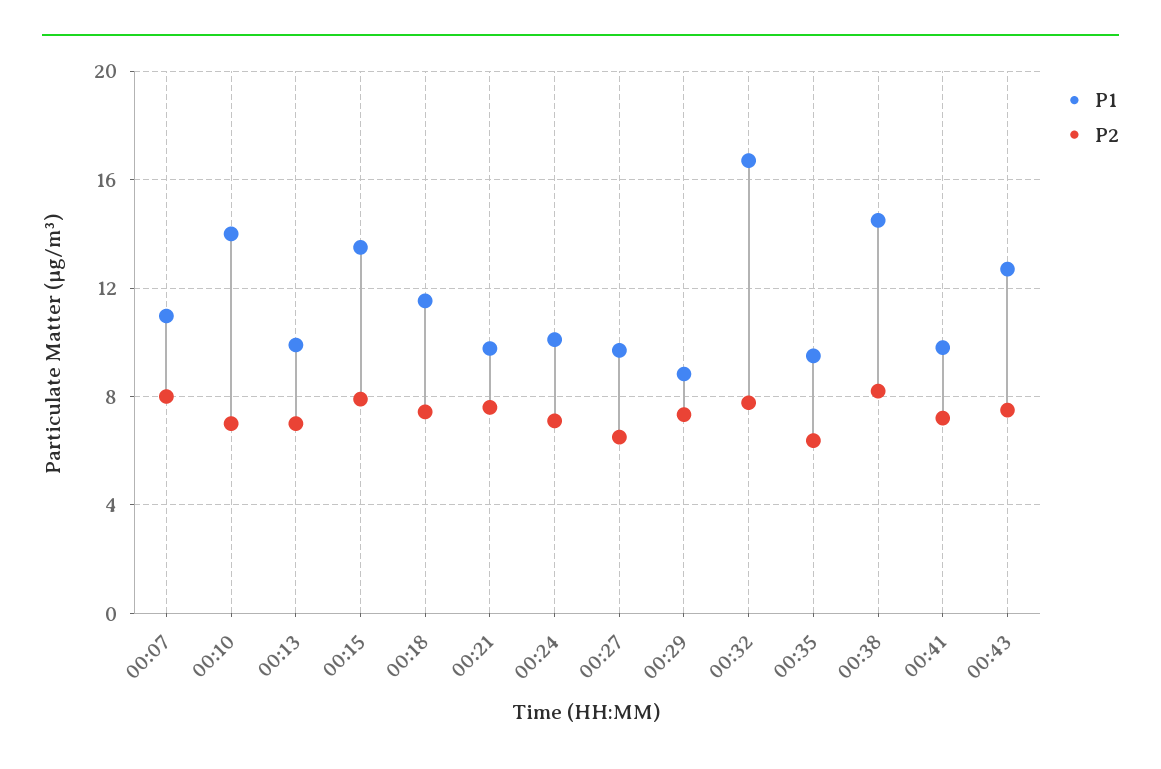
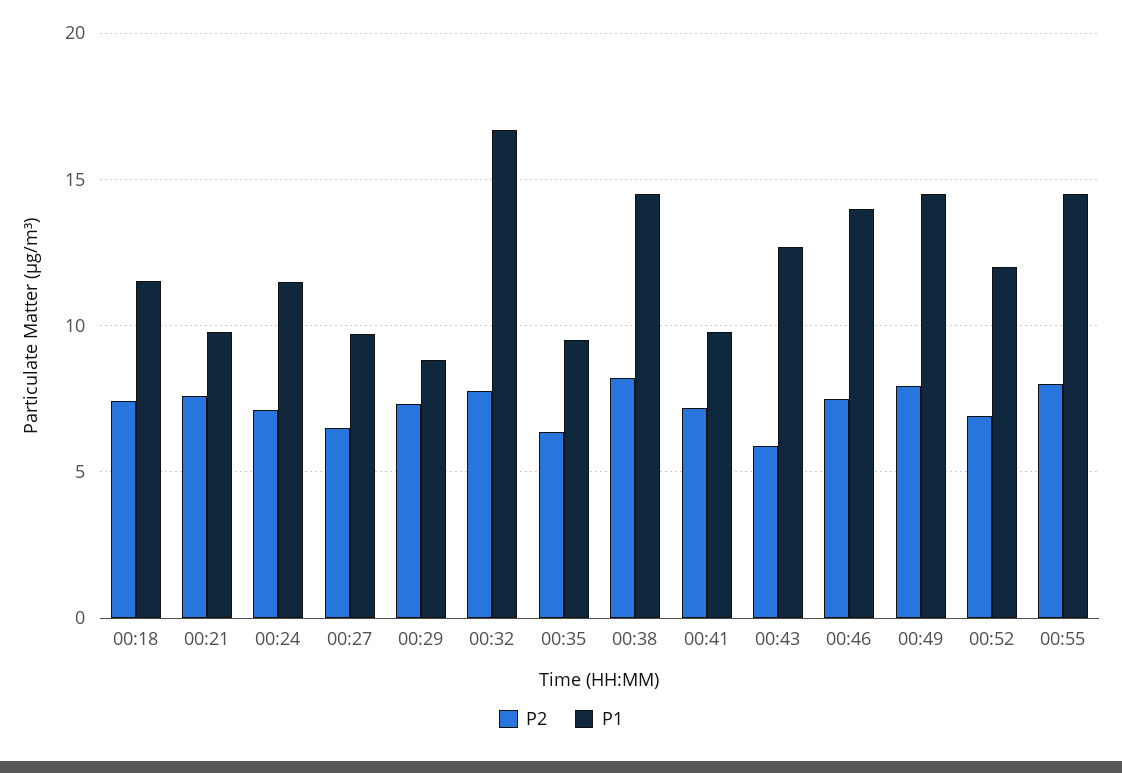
P1, 00:07: 11 -> none
P2, 00:07: 8 -> none
P1, 00:10: 14 -> none
P2, 00:10: 7 -> none
P1, 00:13: 10 -> none
P2, 00:13: 7 -> none
P1, 00:15: 13.5 -> none
P2, 00:15: 8 -> none
P1, 00:24: 10 -> 11.5
P2, 00:43: 7.5 -> 6
P2, 00:46: none -> 7.5
P1, 00:46: none -> 14
P2, 00:49: none -> 8
P1, 00:49: none -> 14.5
P2, 00:52: none -> 7
P1, 00:52: none -> 12
P2, 00:55: none -> 8
P1, 00:55: none -> 14.5

